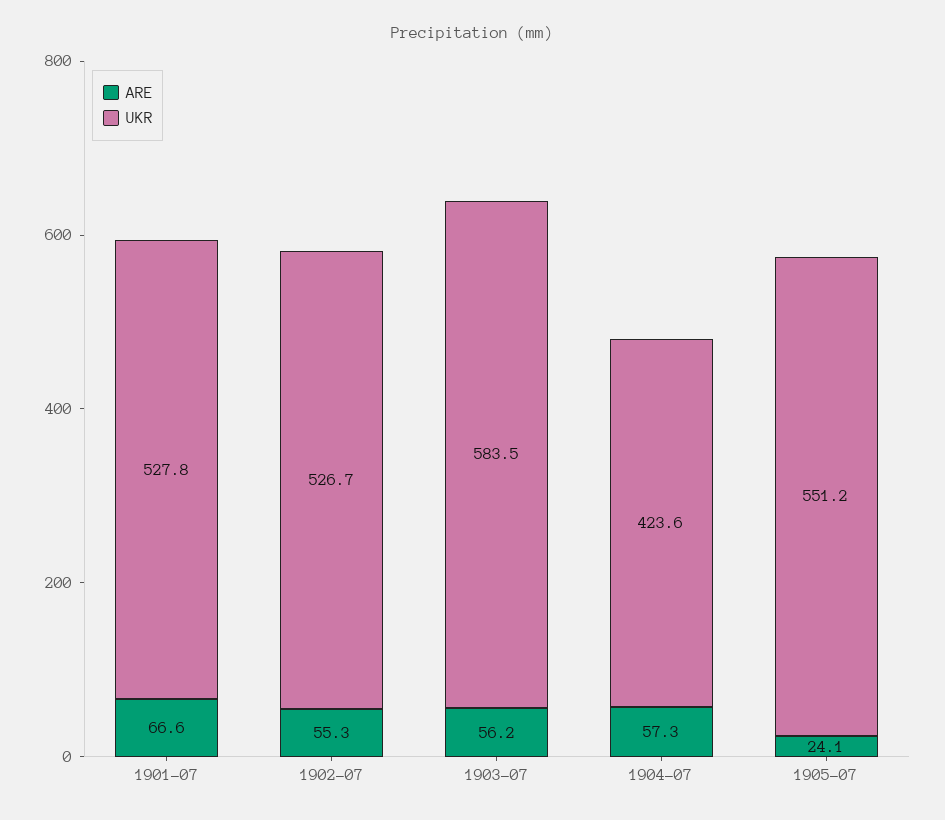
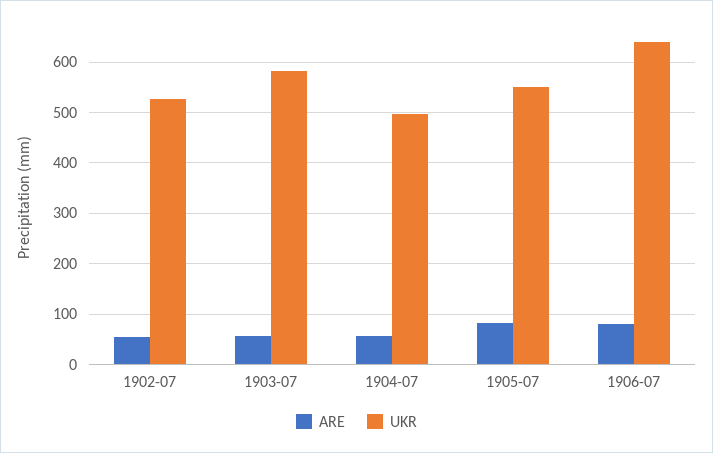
ARE, 1901-07: 66.6 -> none
UKR, 1901-07: 527.8 -> none
UKR, 1904-07: 423.6 -> 500
ARE, 1905-07: 24.1 -> 80
ARE, 1906-07: none -> 80
UKR, 1906-07: none -> 640

